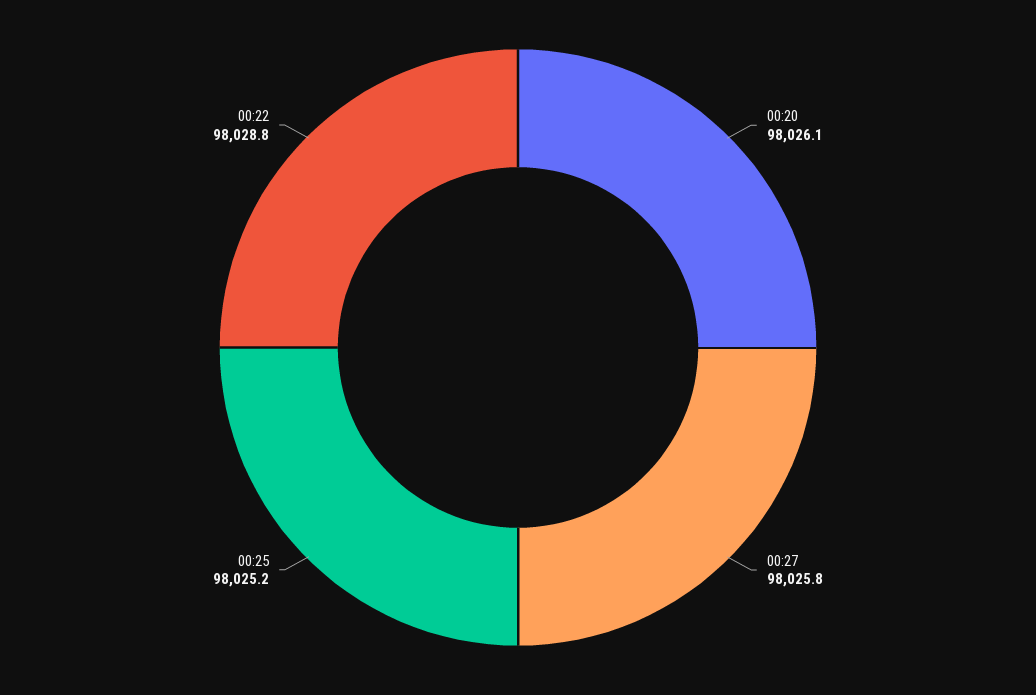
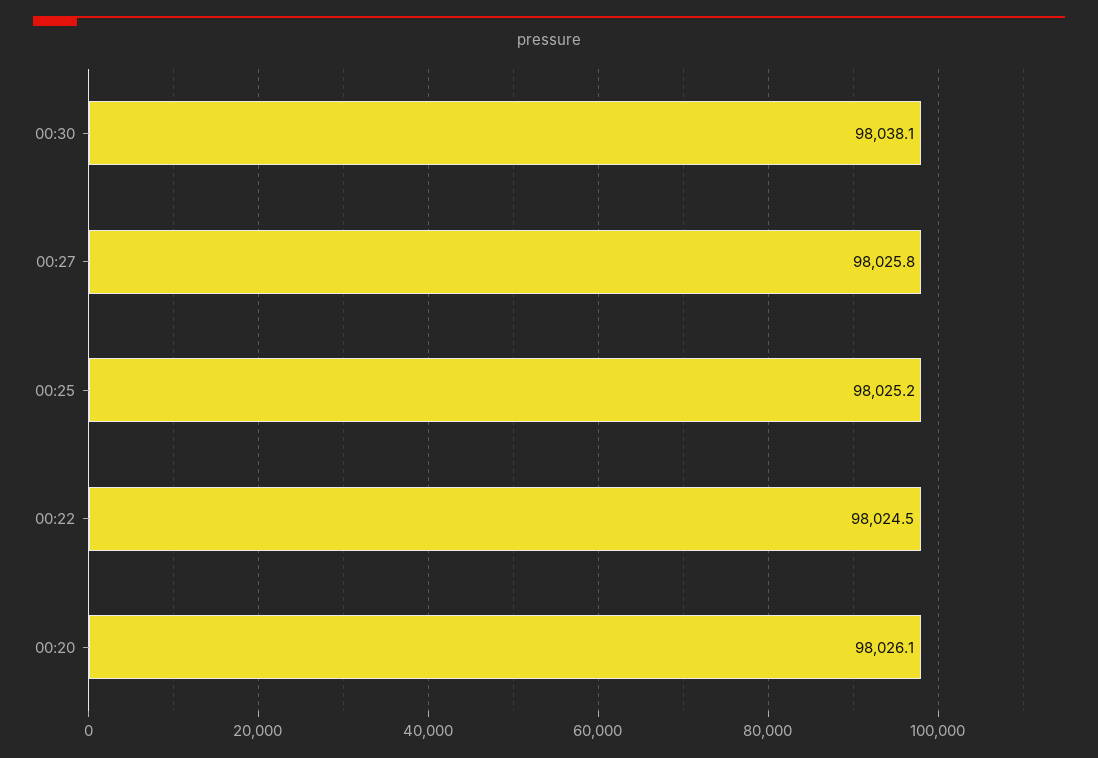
00:22: 98028.8 -> 98024.5
00:30: none -> 98038.1

